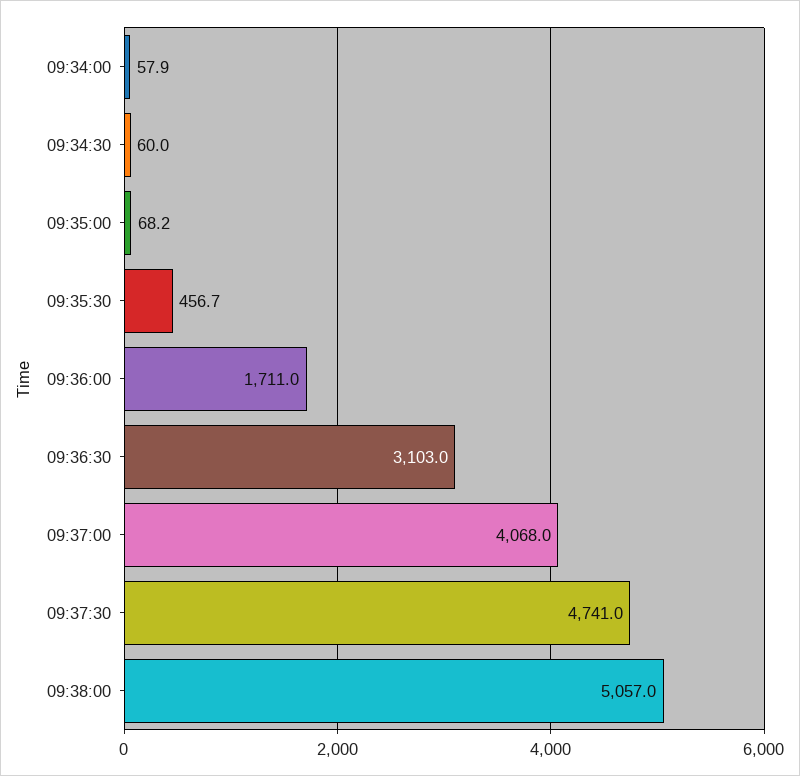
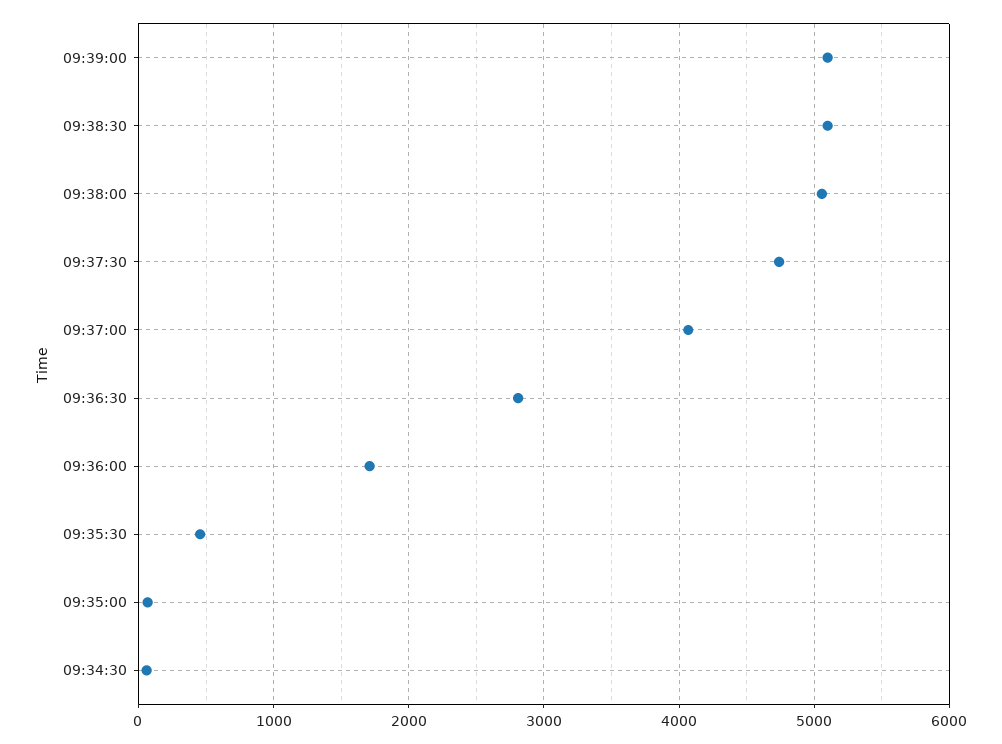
09:34:00: 57.9 -> none
09:36:30: 3103 -> 2800
09:39:00: none -> 5100
09:38:30: none -> 5100

